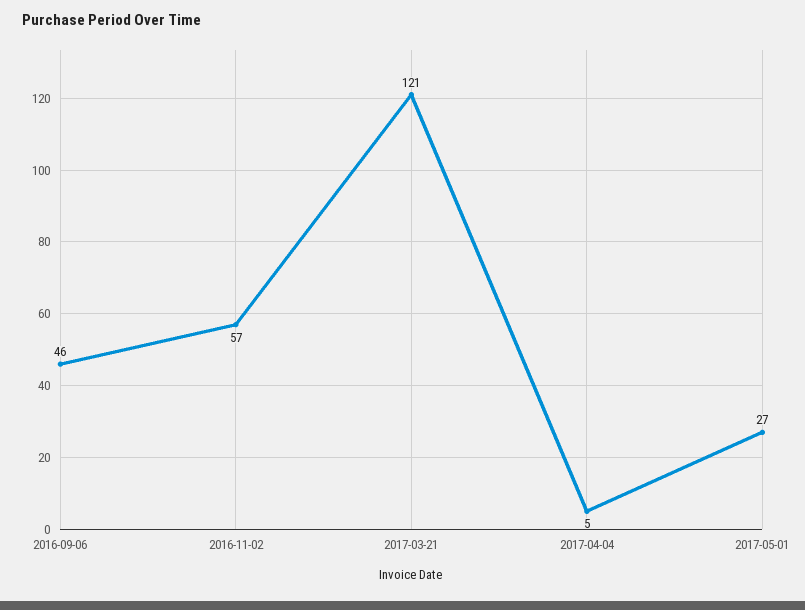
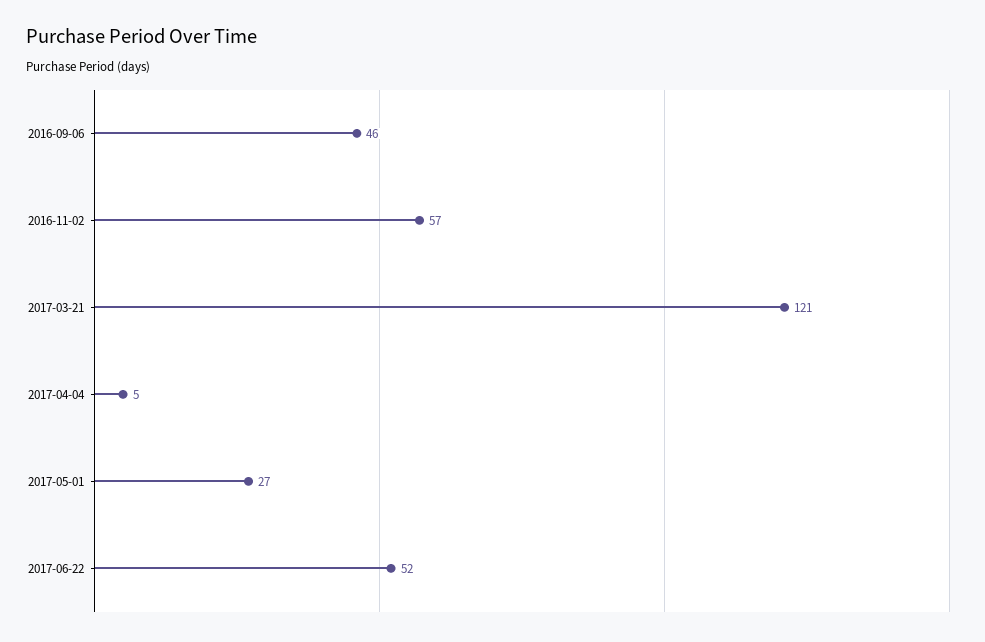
2017-06-22: none -> 52

